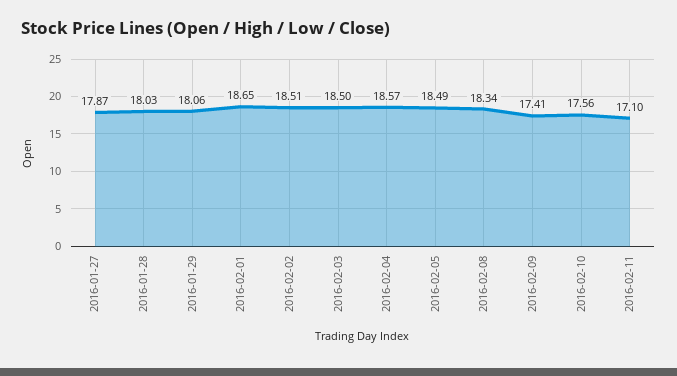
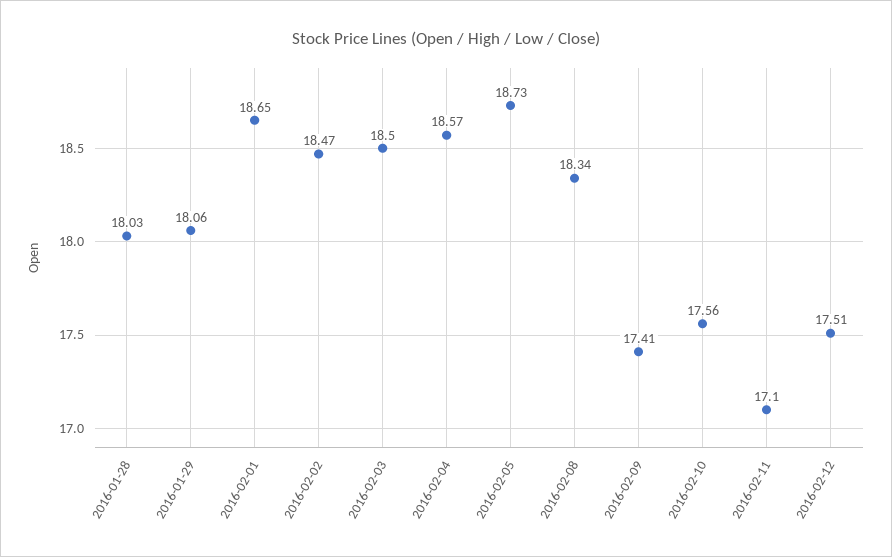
2016-01-27: 17.87 -> none
2016-02-02: 18.51 -> 18.47
2016-02-05: 18.49 -> 18.73
2016-02-12: none -> 17.51

